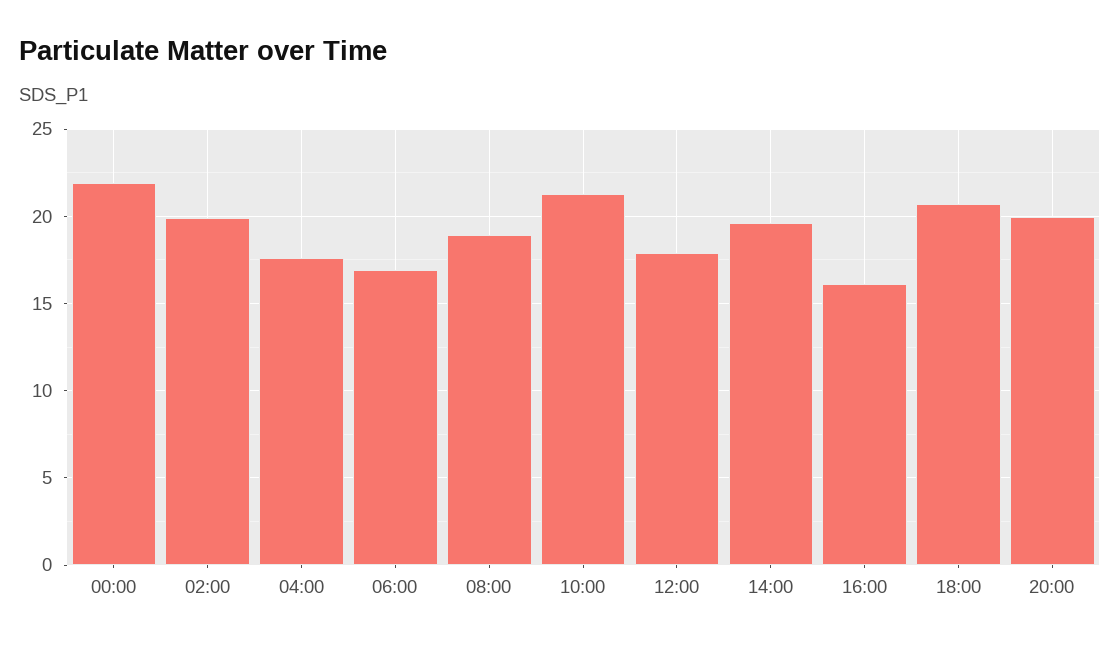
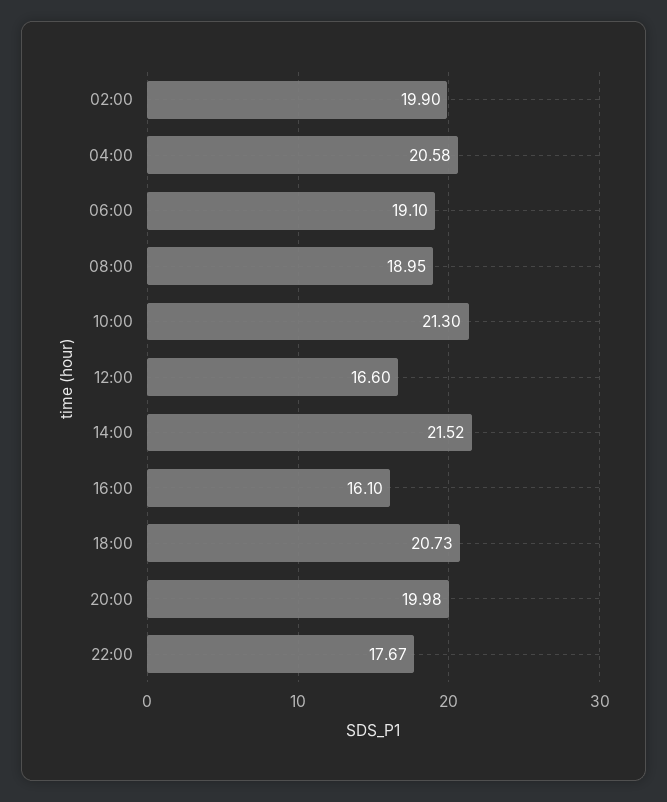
00:00: 22 -> none
04:00: 17.5 -> 20.58
06:00: 17 -> 19.1
12:00: 18 -> 16.6
14:00: 19.5 -> 21.52
22:00: none -> 17.67

